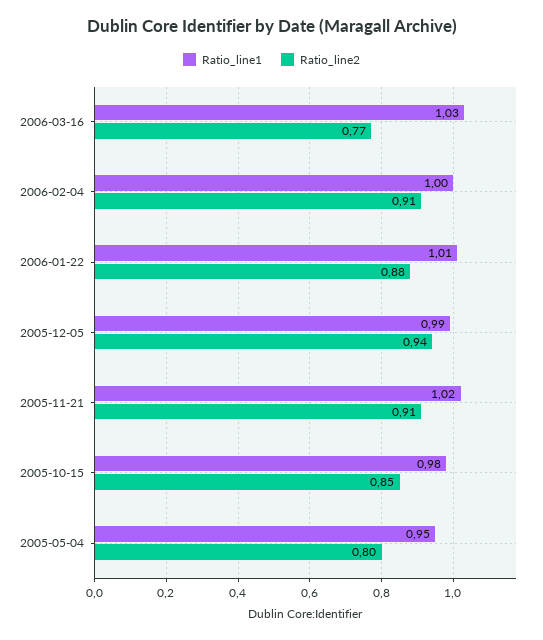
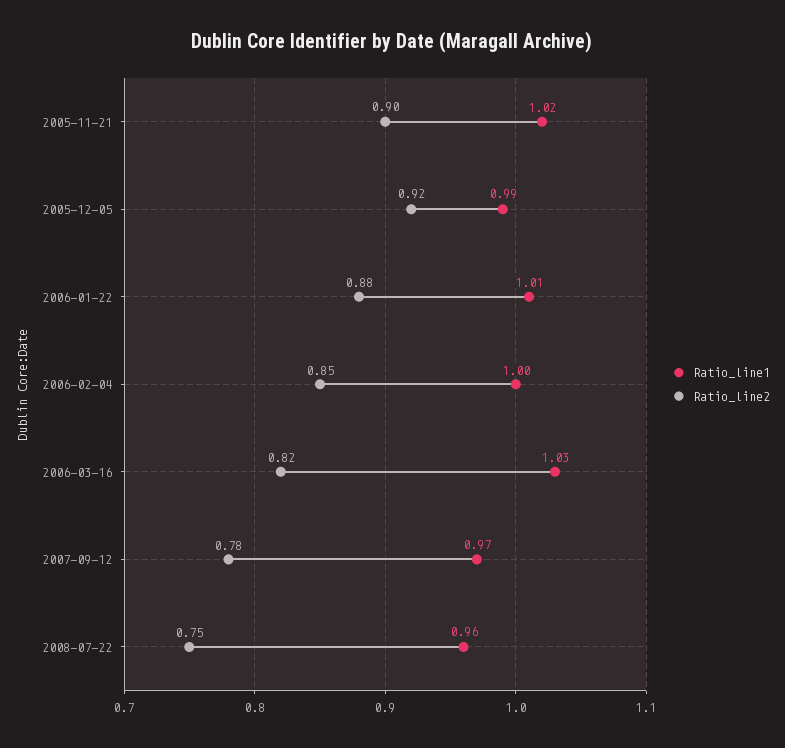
Ratio_line2, 2006-03-16: 0.77 -> 0.82
Ratio_line2, 2006-02-04: 0.91 -> 0.85
Ratio_line2, 2005-12-05: 0.94 -> 0.92
Ratio_line2, 2005-11-21: 0.91 -> 0.9
Ratio_line1, 2005-10-15: 0.98 -> none
Ratio_line2, 2005-10-15: 0.85 -> none
Ratio_line1, 2005-05-04: 0.95 -> none
Ratio_line2, 2005-05-04: 0.8 -> none
Ratio_line1, 2007-09-12: none -> 0.97
Ratio_line2, 2007-09-12: none -> 0.78
Ratio_line1, 2008-07-22: none -> 0.96
Ratio_line2, 2008-07-22: none -> 0.75

